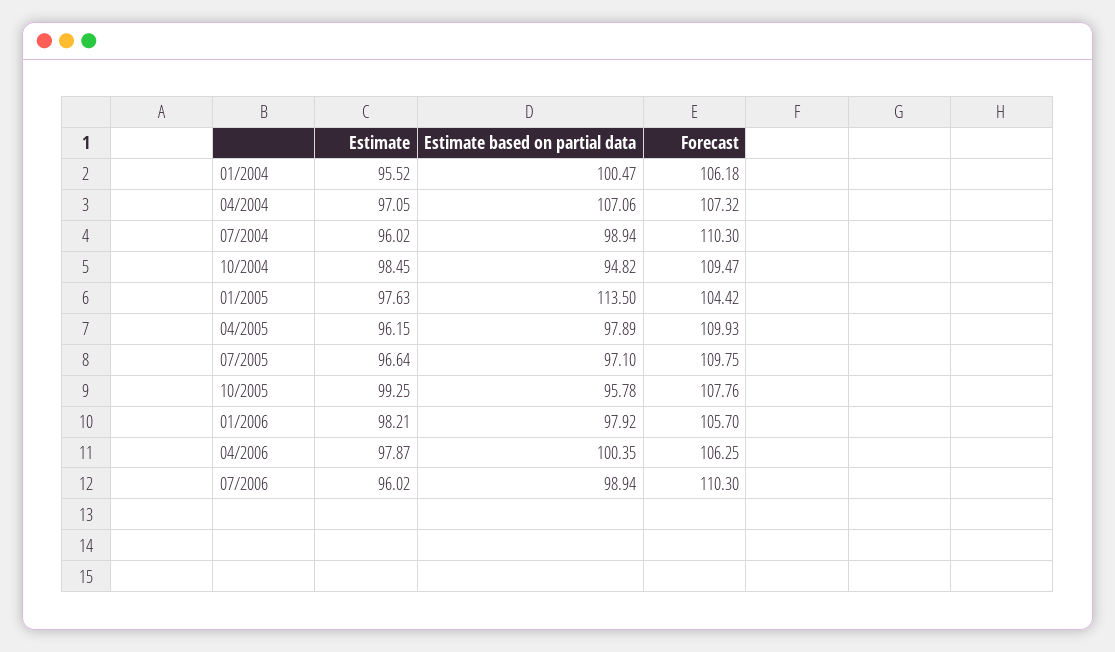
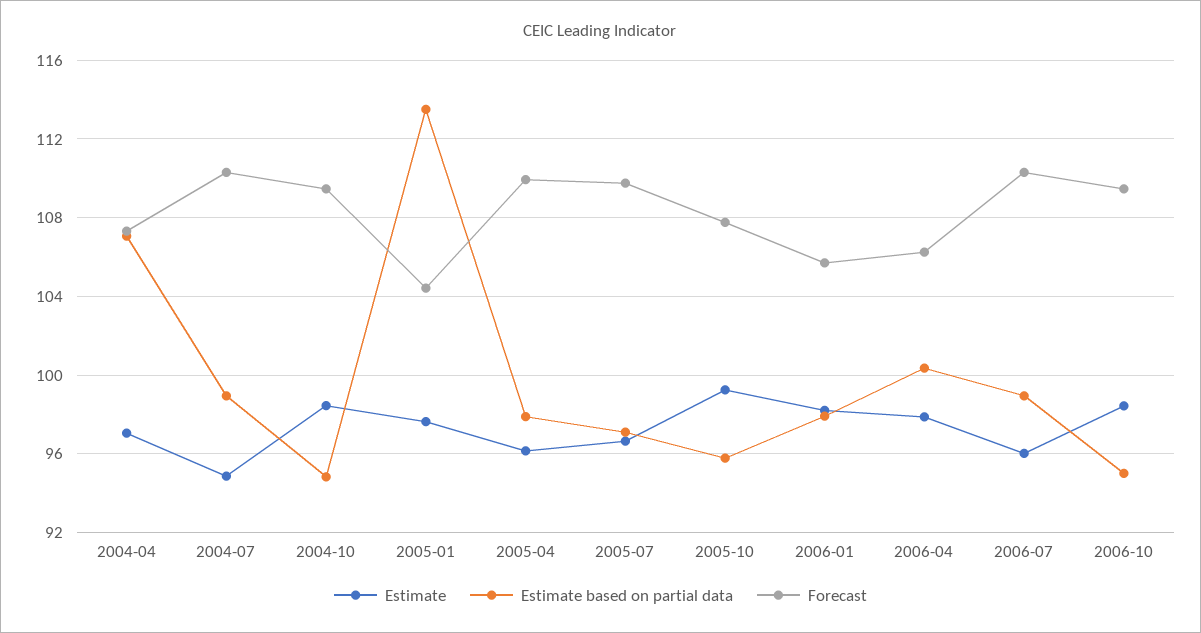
Estimate, 01/2004: 95.52 -> none
Estimate based on partial data, 01/2004: 100.47 -> none
Forecast, 01/2004: 106.18 -> none
Estimate, 07/2004: 96.02 -> 95
Estimate, 2006-10: none -> 98.5
Estimate based on partial data, 2006-10: none -> 95
Forecast, 2006-10: none -> 109.5

